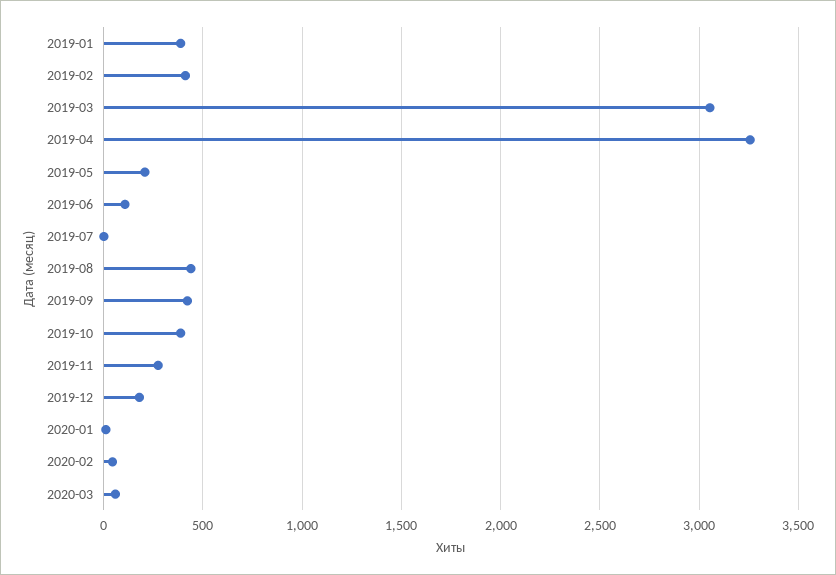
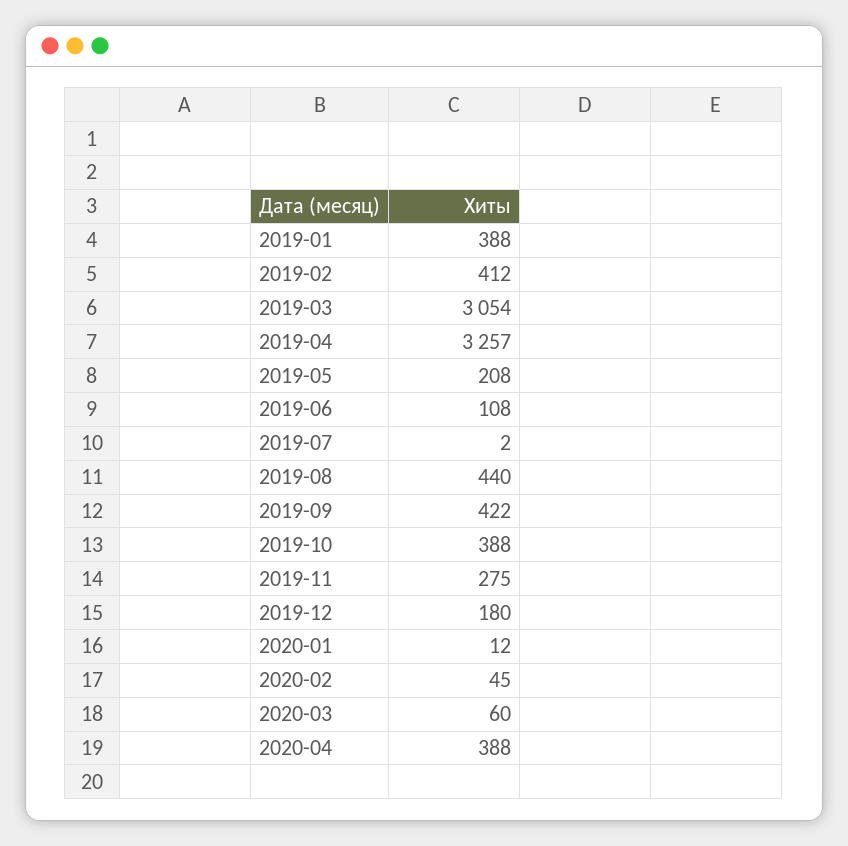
2020-04: none -> 388

